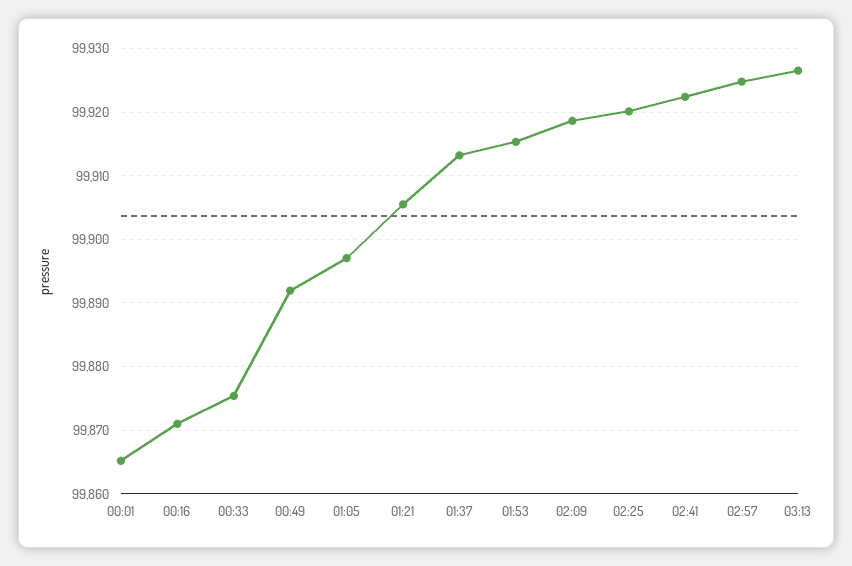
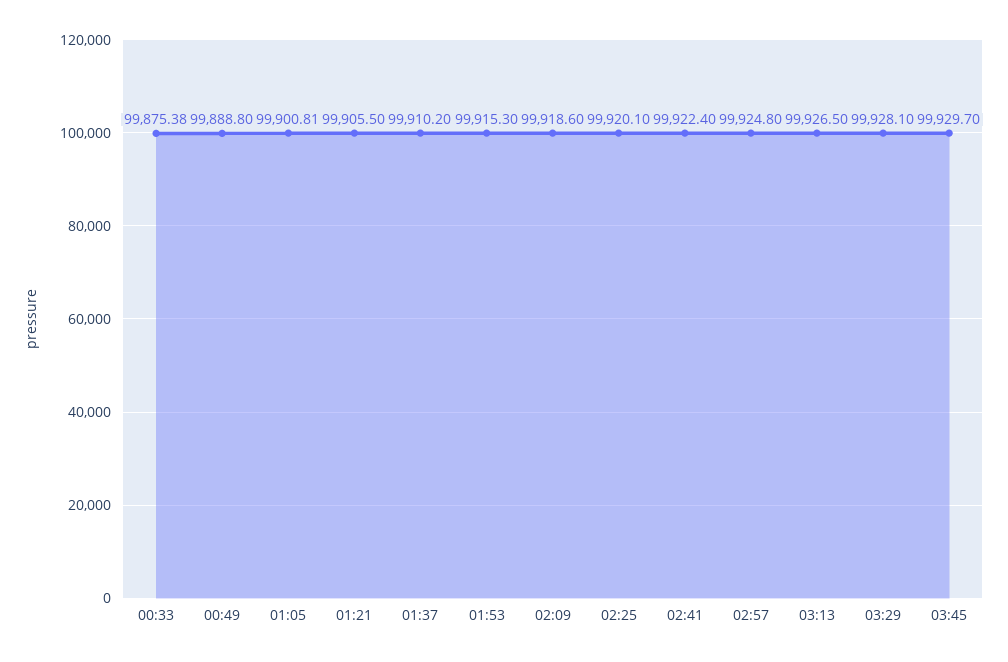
00:01: 99865 -> none
00:16: 99871 -> none
00:49: 99892 -> 99888.8
01:05: 99897 -> 99900.81
01:37: 99913 -> 99910.2
03:29: none -> 99928.1
03:45: none -> 99929.7

